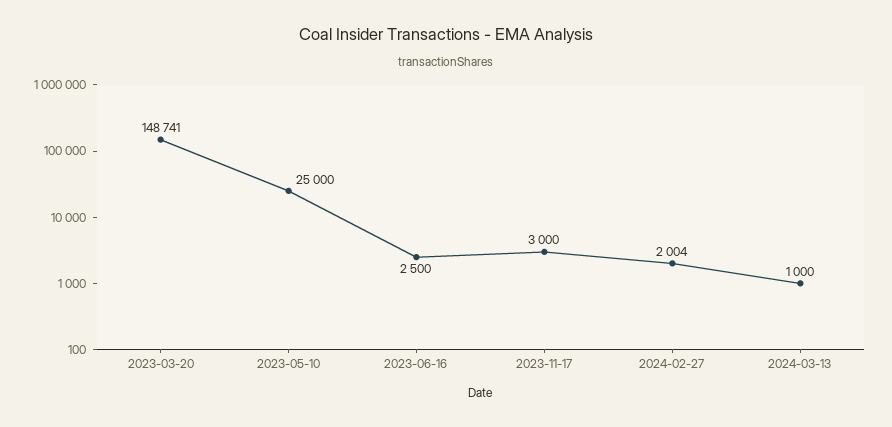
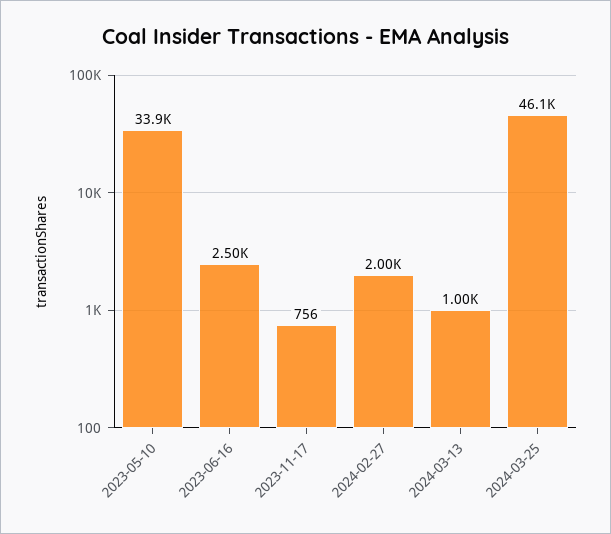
2023-03-20: 148741 -> none
2023-05-10: 25000 -> 33900
2023-11-17: 3000 -> 756
2024-03-25: none -> 46100

